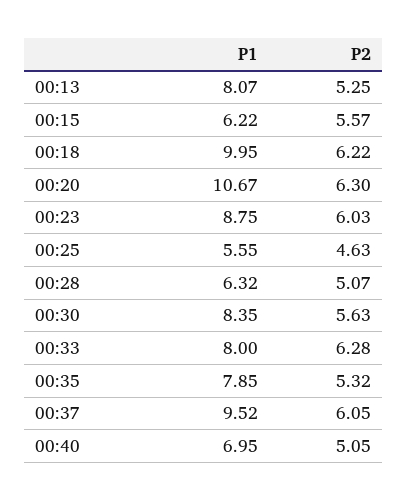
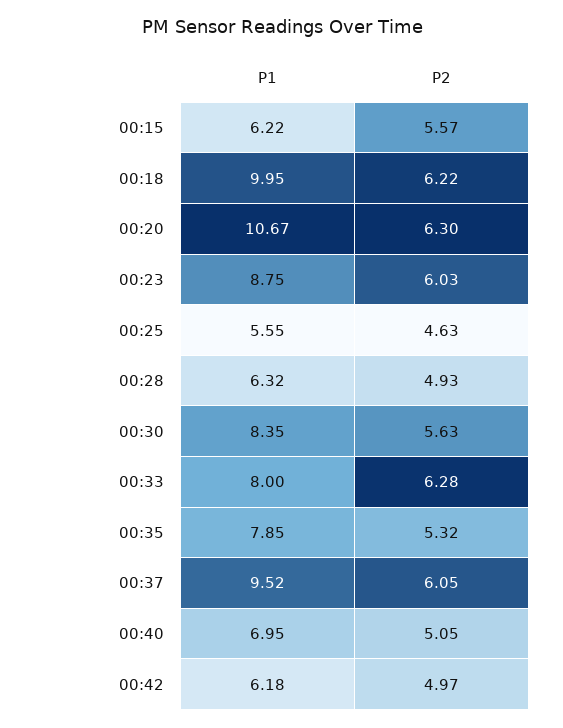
P1, 00:13: 8.07 -> none
P2, 00:13: 5.25 -> none
P2, 00:28: 5.07 -> 4.93
P1, 00:42: none -> 6.18
P2, 00:42: none -> 4.97

